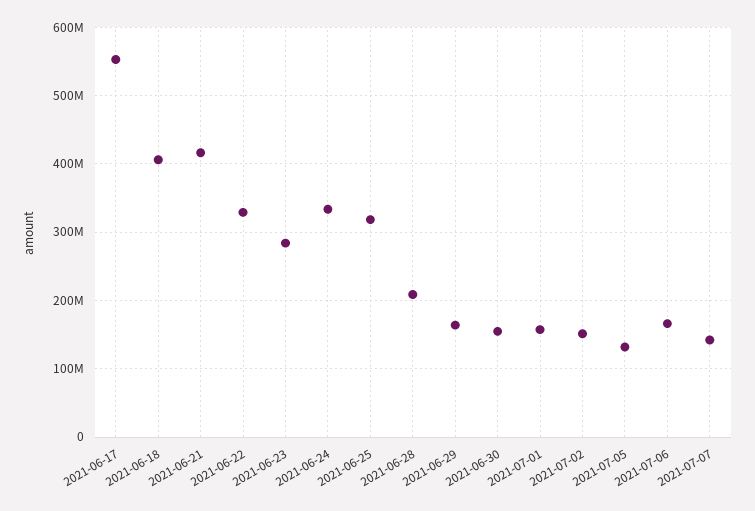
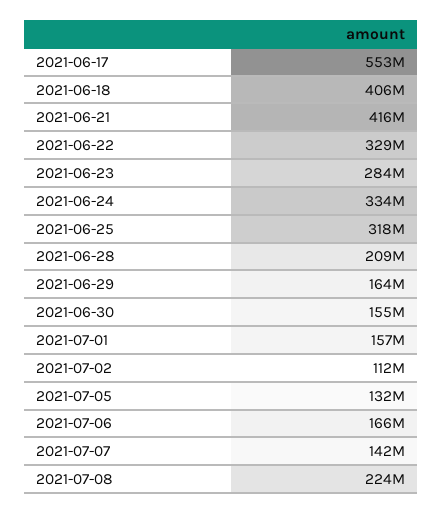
2021-07-02: 150000000 -> 112000000
2021-07-08: none -> 224000000

